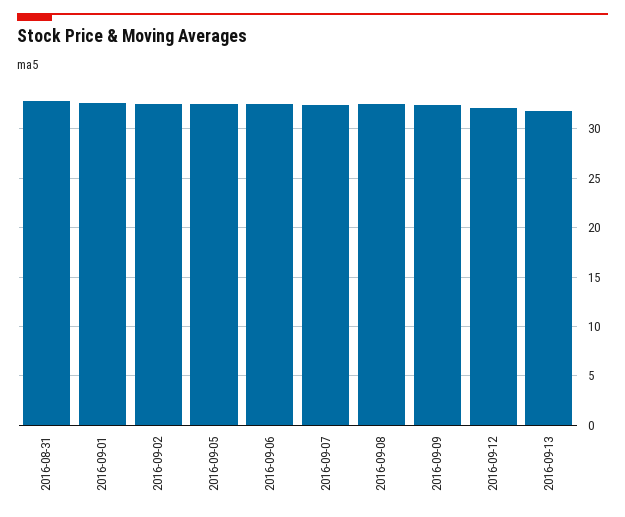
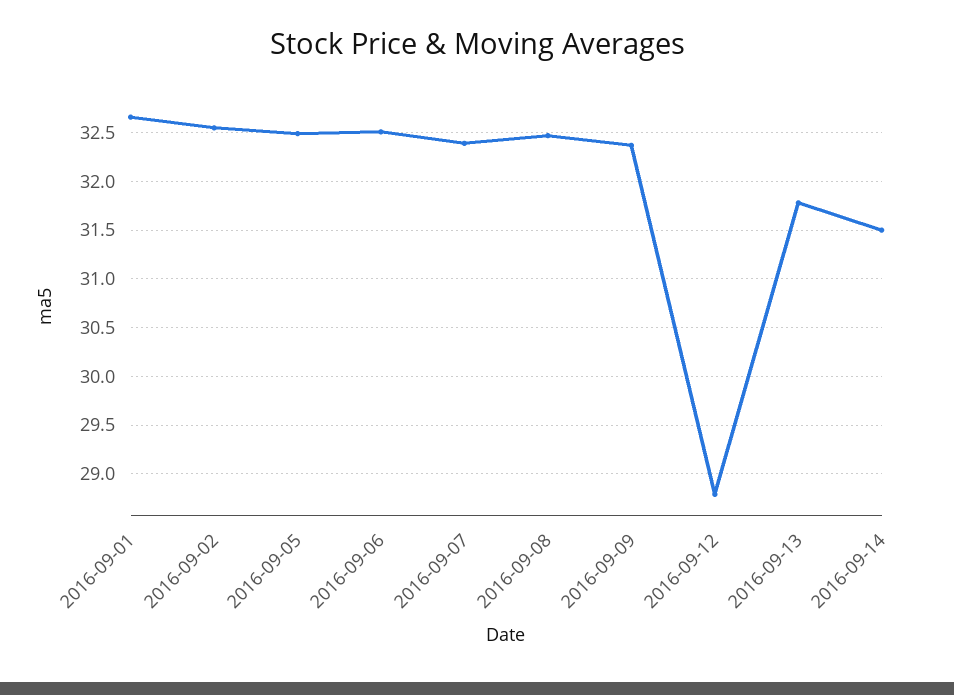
2016-08-31: 33 -> none
2016-09-12: 32 -> 28.8
2016-09-14: none -> 31.5

